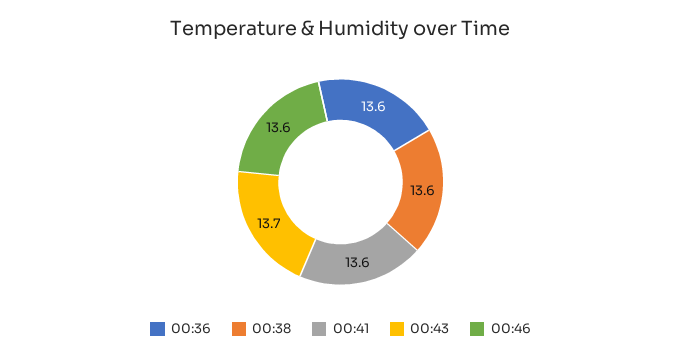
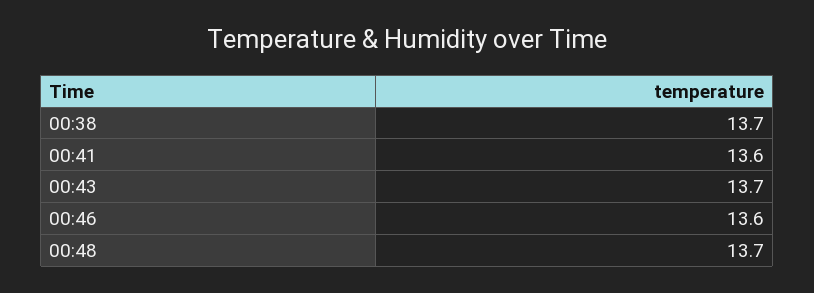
00:36: 13.6 -> none
00:38: 13.6 -> 13.7
00:48: none -> 13.7

